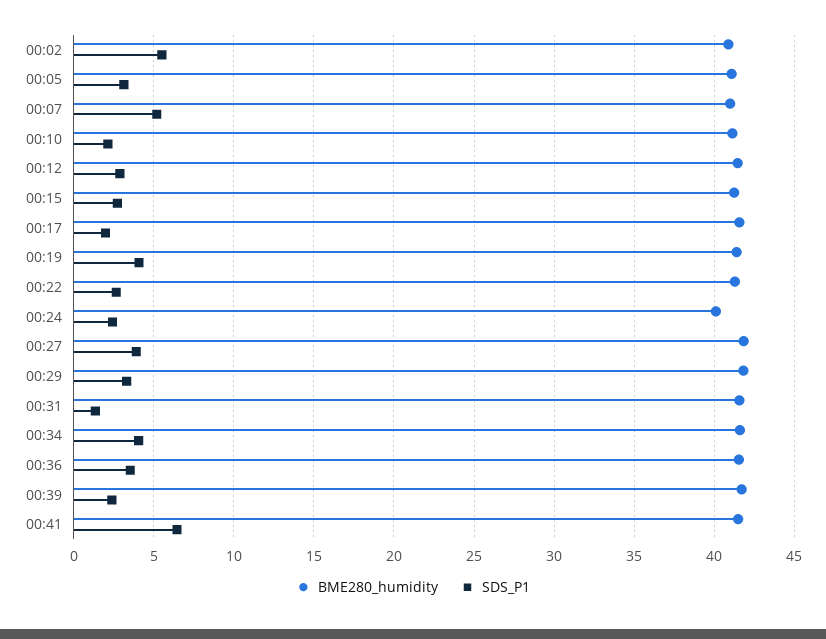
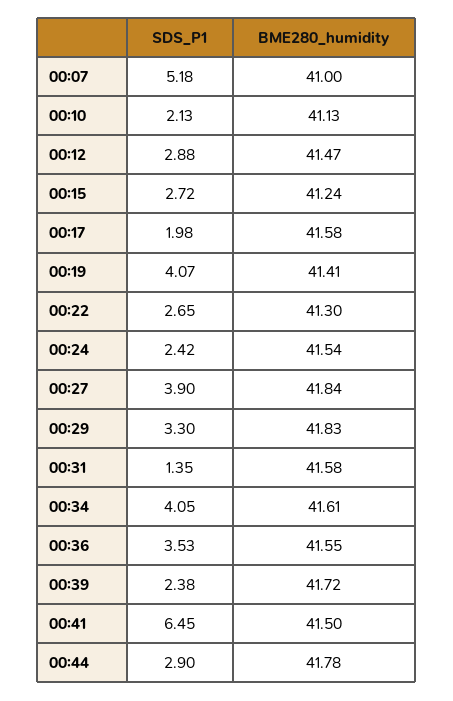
BME280_humidity, 00:02: 41 -> none
SDS_P1, 00:02: 5.5 -> none
BME280_humidity, 00:05: 41 -> none
SDS_P1, 00:05: 3 -> none
BME280_humidity, 00:24: 40 -> 41.54
SDS_P1, 00:44: none -> 2.9
BME280_humidity, 00:44: none -> 41.78

